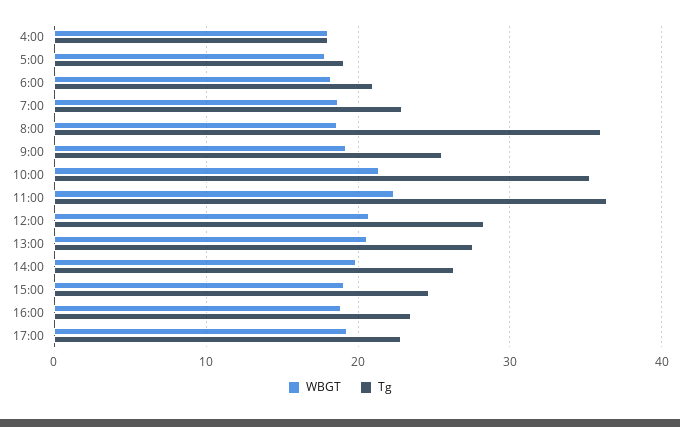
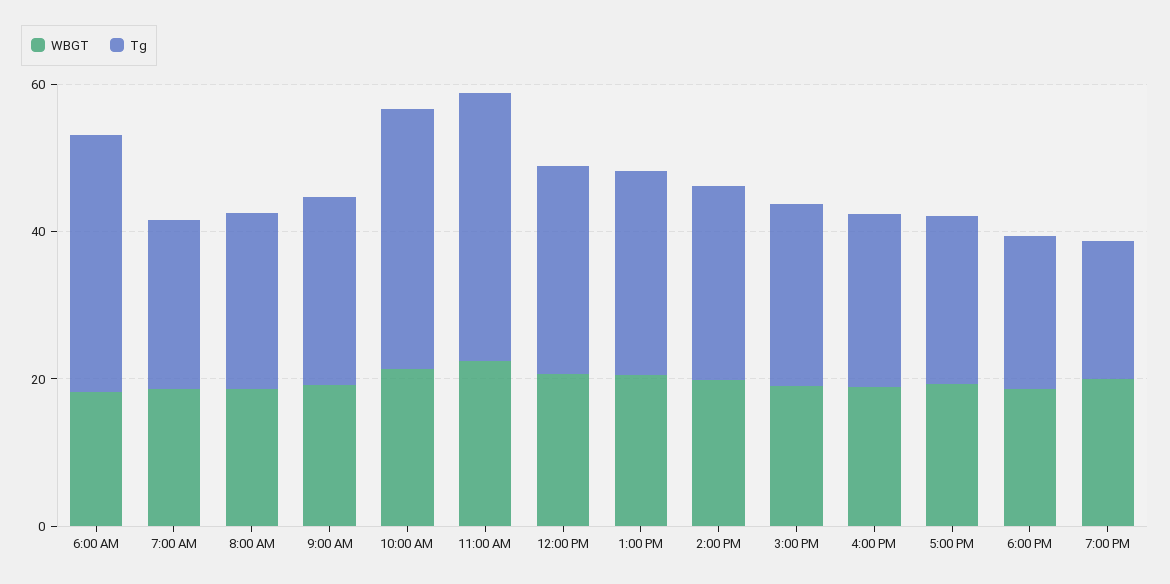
WBGT, 4:00: 18 -> none
Tg, 4:00: 18 -> none
WBGT, 5:00: 18 -> none
Tg, 5:00: 19 -> none
Tg, 6:00: 21 -> 35
Tg, 8:00: 36 -> 25
WBGT, 6:00 PM: none -> 20
Tg, 6:00 PM: none -> 20
WBGT, 7:00 PM: none -> 20
Tg, 7:00 PM: none -> 20

